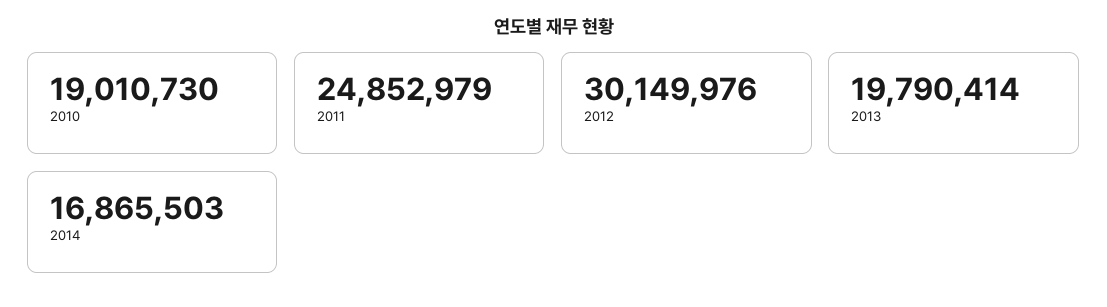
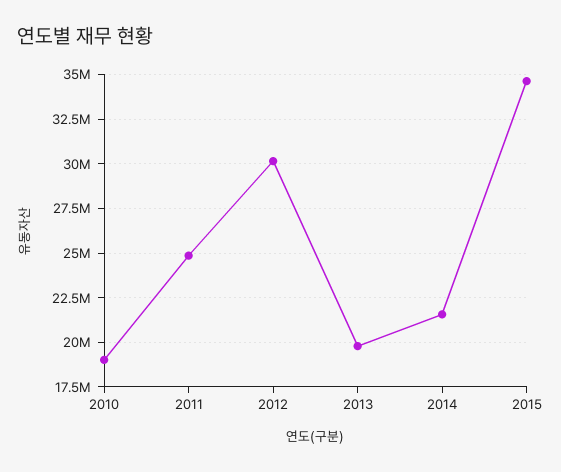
2014: 16865503 -> 21500000
2015: none -> 34500000

